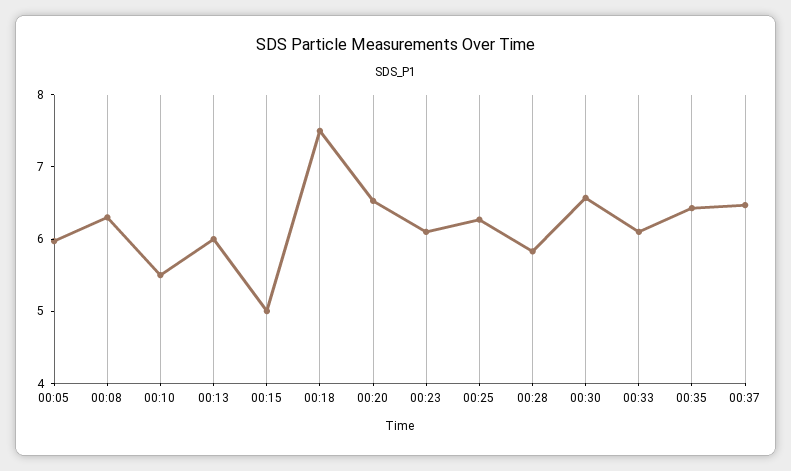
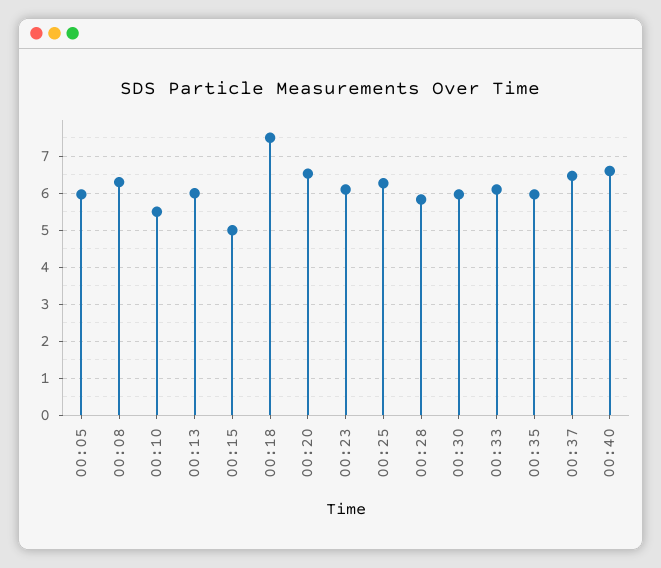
00:30: 6.6 -> 6
00:35: 6.4 -> 6
00:40: none -> 6.6

